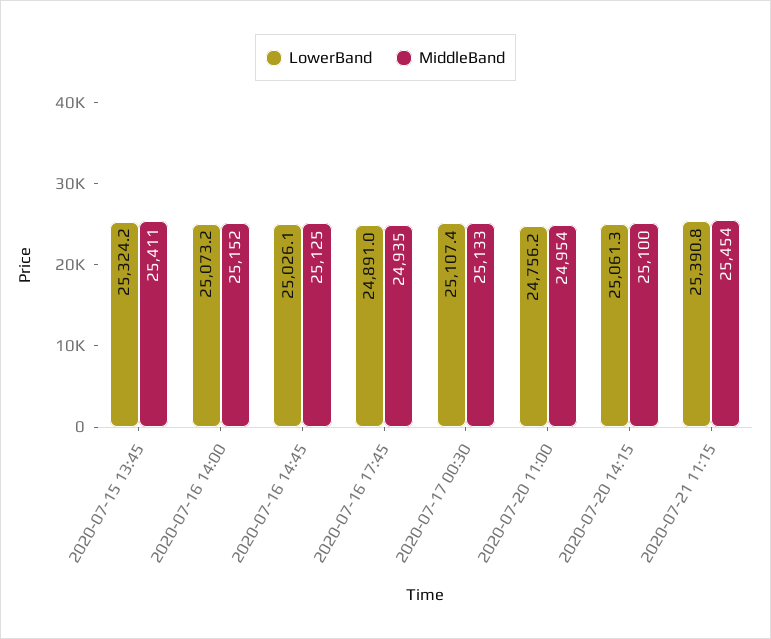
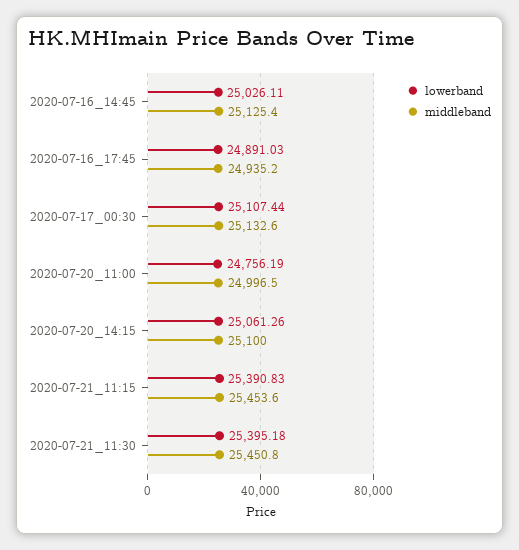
LowerBand, 2020-07-15 13:45: 25324.2 -> none
MiddleBand, 2020-07-15 13:45: 25411 -> none
LowerBand, 2020-07-16 14:00: 25073.2 -> none
MiddleBand, 2020-07-16 14:00: 25152 -> none
MiddleBand, 2020-07-20 11:00: 24954 -> 24996.5
LowerBand, 2020-07-21_11:30: none -> 25395.18
MiddleBand, 2020-07-21_11:30: none -> 25450.8

